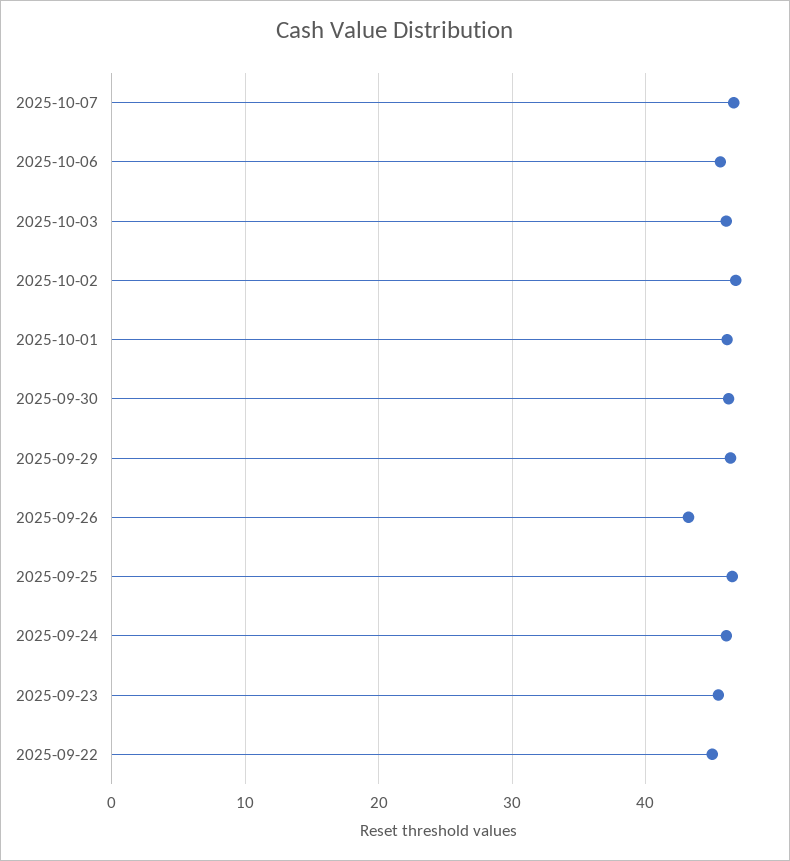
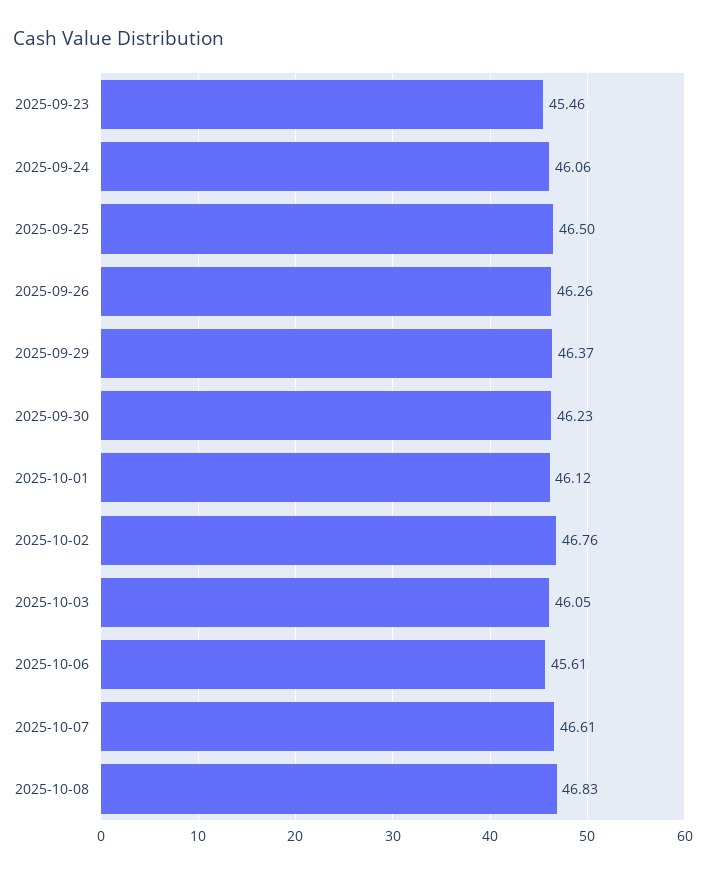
2025-09-26: 43 -> 46.26
2025-09-22: 45 -> none
2025-10-08: none -> 46.83

